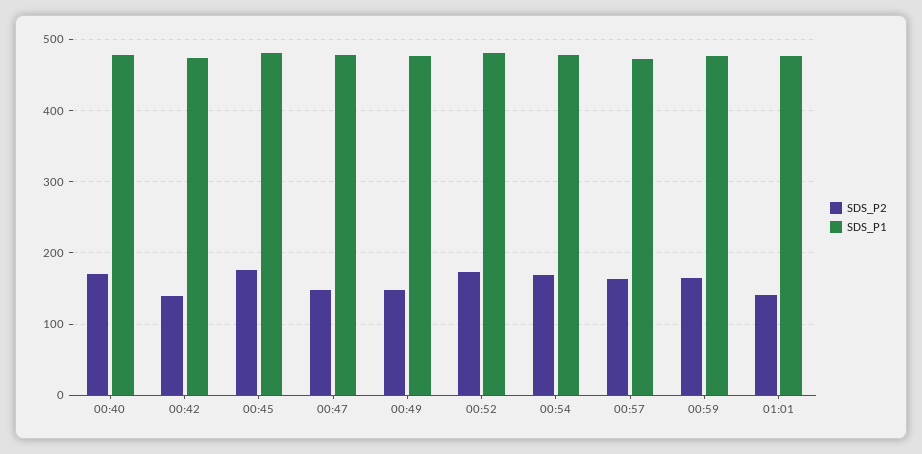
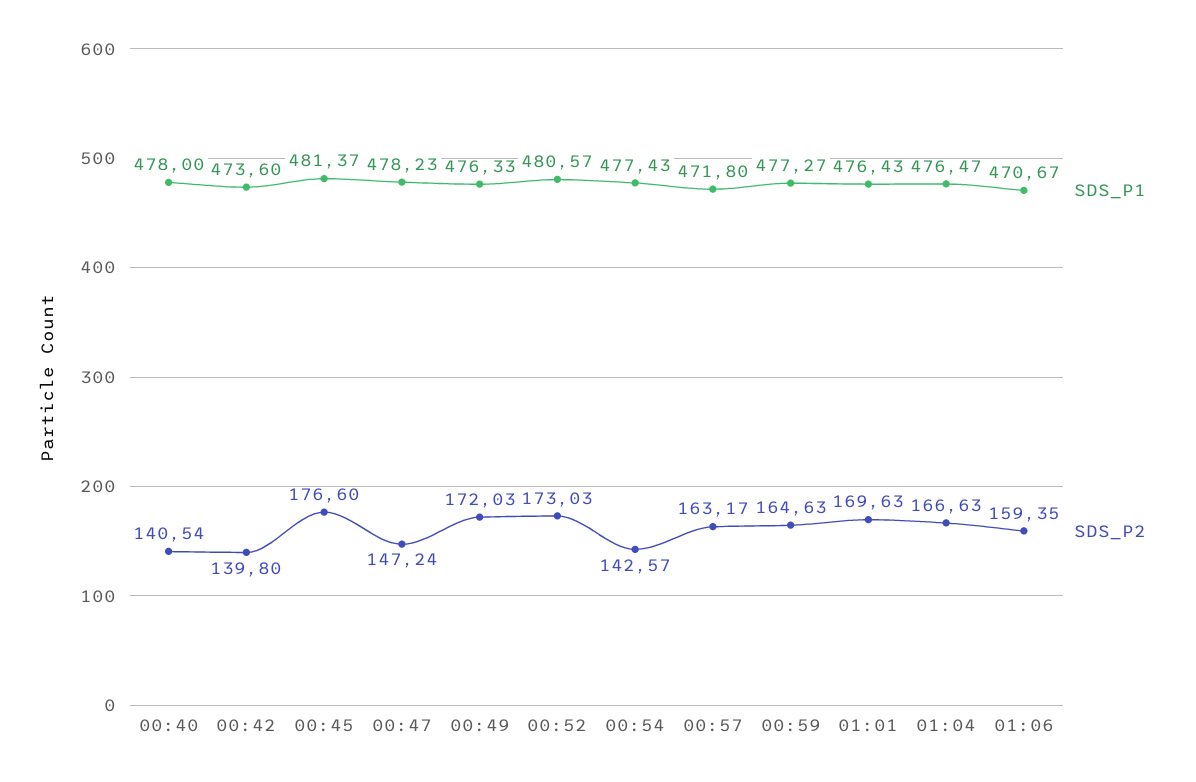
SDS_P2, 00:40: 170 -> 140.54
SDS_P2, 00:49: 150 -> 172.03
SDS_P2, 00:54: 170 -> 142.57
SDS_P2, 01:01: 140 -> 169.63
SDS_P1, 01:04: none -> 476.47
SDS_P2, 01:04: none -> 166.63
SDS_P1, 01:06: none -> 470.67
SDS_P2, 01:06: none -> 159.35

